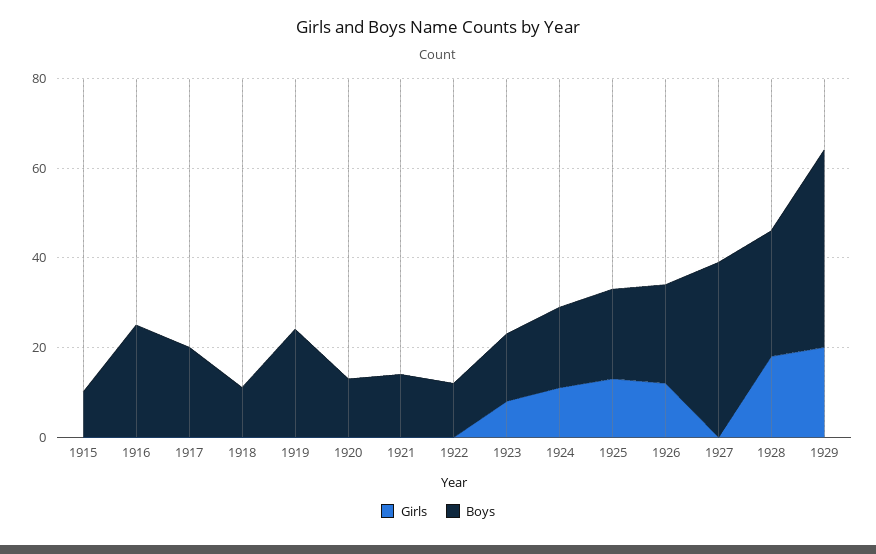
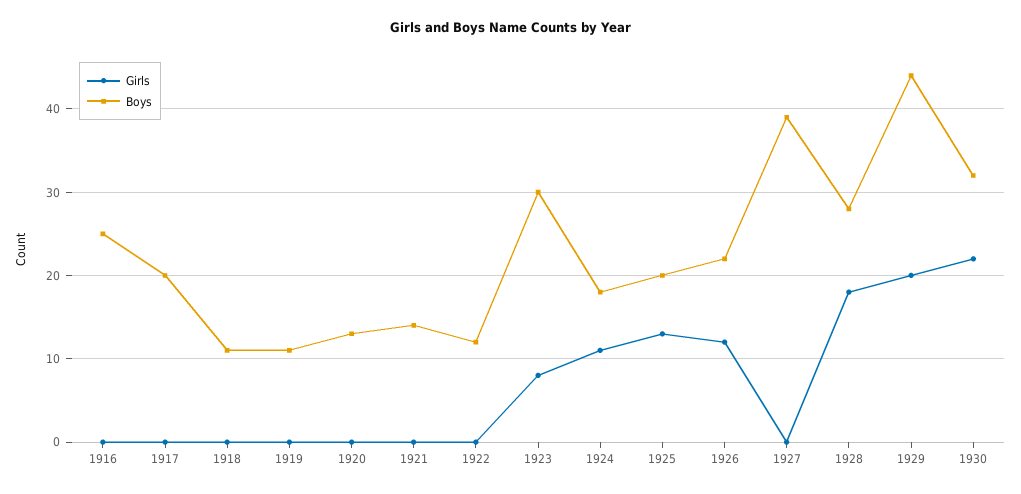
Girls, 1915: 0 -> none
Boys, 1915: 10 -> none
Boys, 1919: 25 -> 11
Boys, 1923: 15 -> 30
Girls, 1930: none -> 22
Boys, 1930: none -> 32

